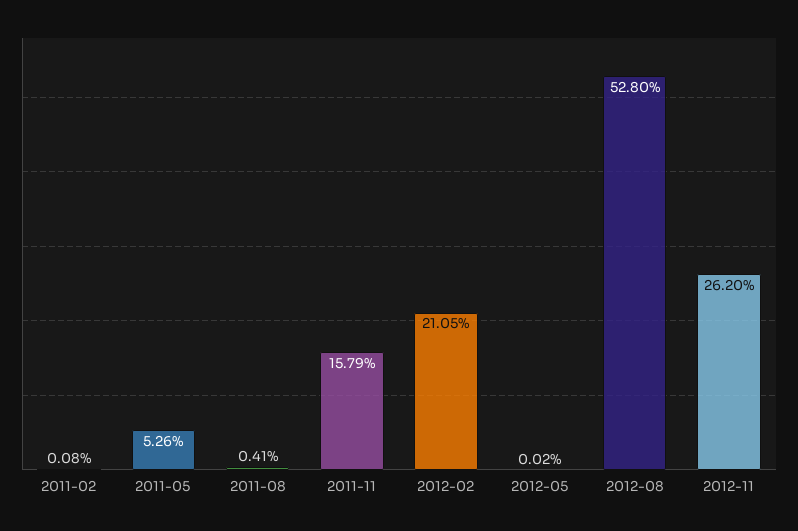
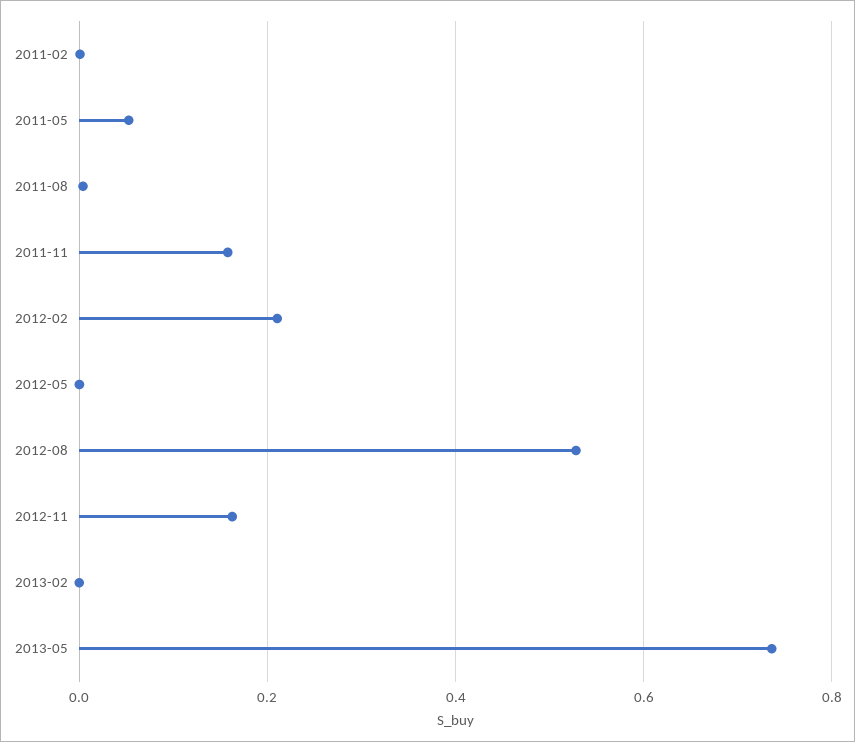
2012-11: 0.262 -> 0.16
2013-02: none -> 0
2013-05: none -> 0.74

